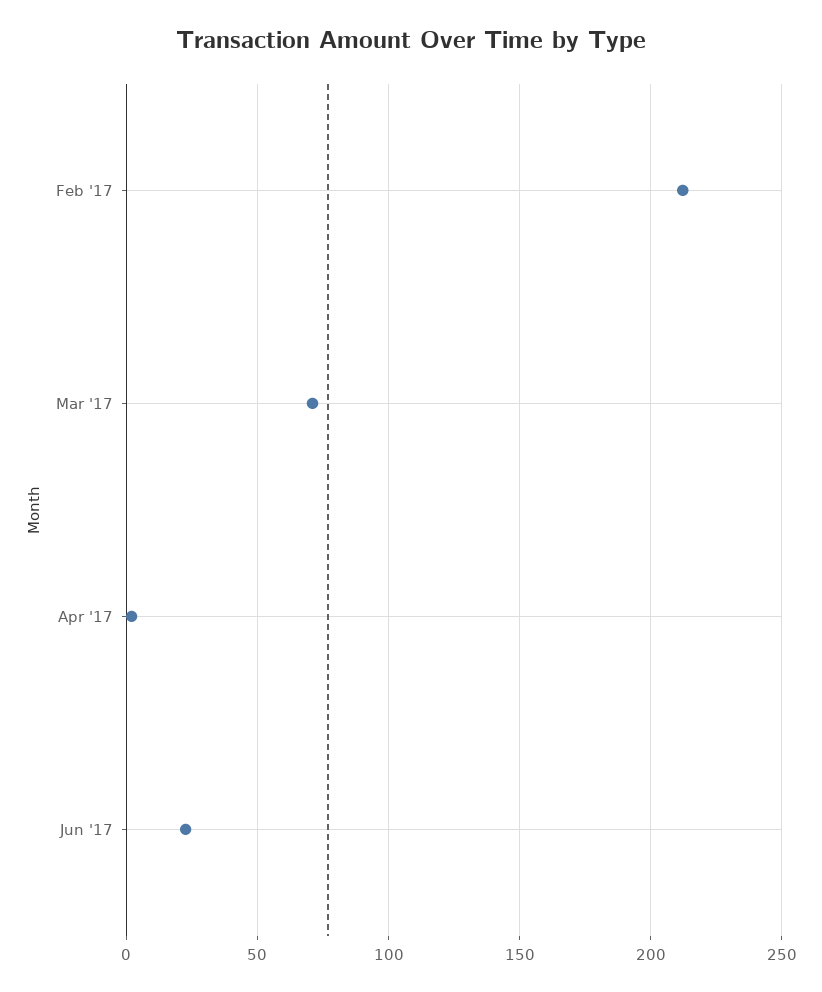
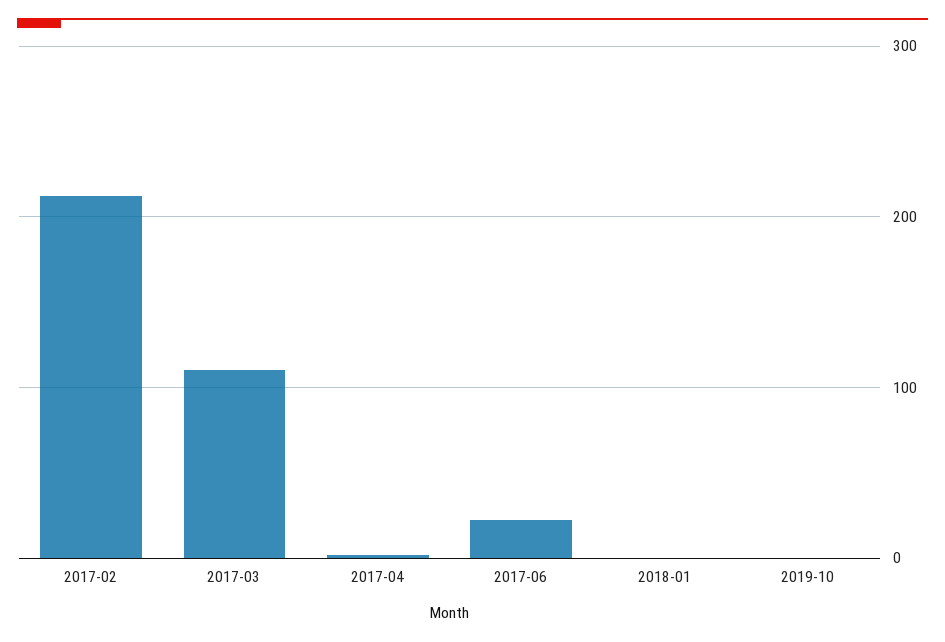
Mar '17: 70 -> 110
2018-01: none -> 0
2019-10: none -> 0

